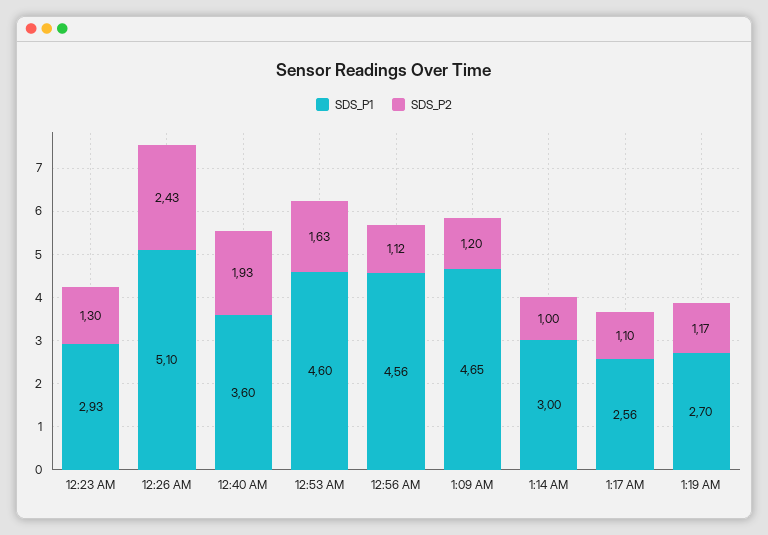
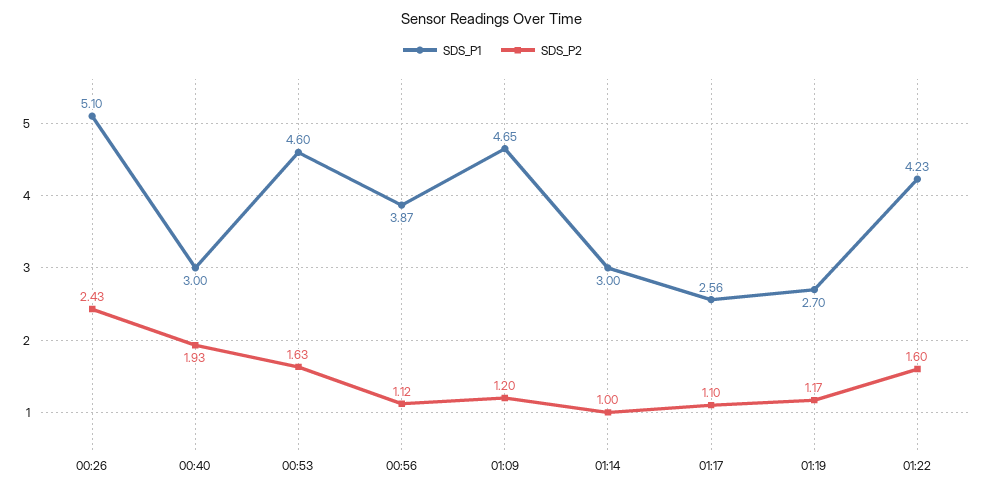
SDS_P1, 12:23 AM: 2.93 -> none
SDS_P2, 12:23 AM: 1.3 -> none
SDS_P1, 12:40 AM: 3.6 -> 3
SDS_P1, 12:56 AM: 4.56 -> 3.87
SDS_P1, 01:22: none -> 4.23
SDS_P2, 01:22: none -> 1.6

